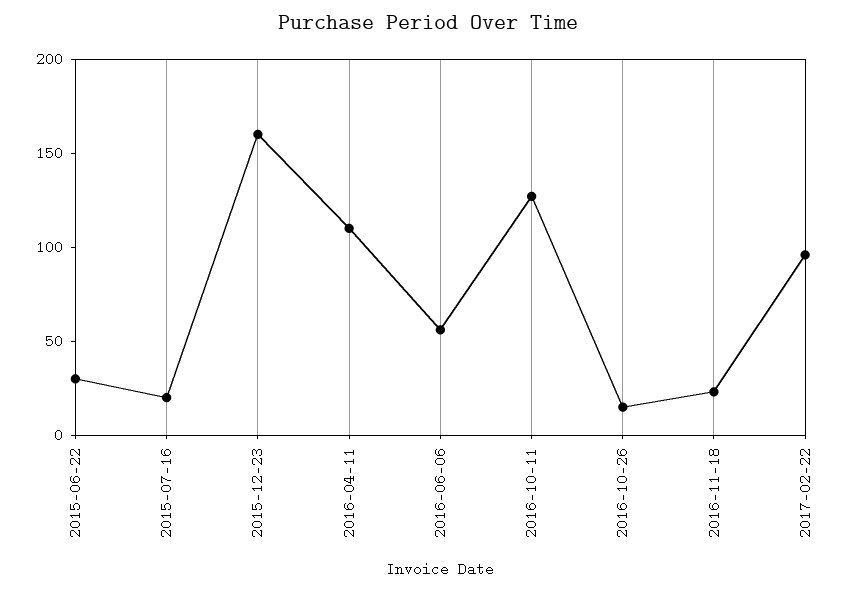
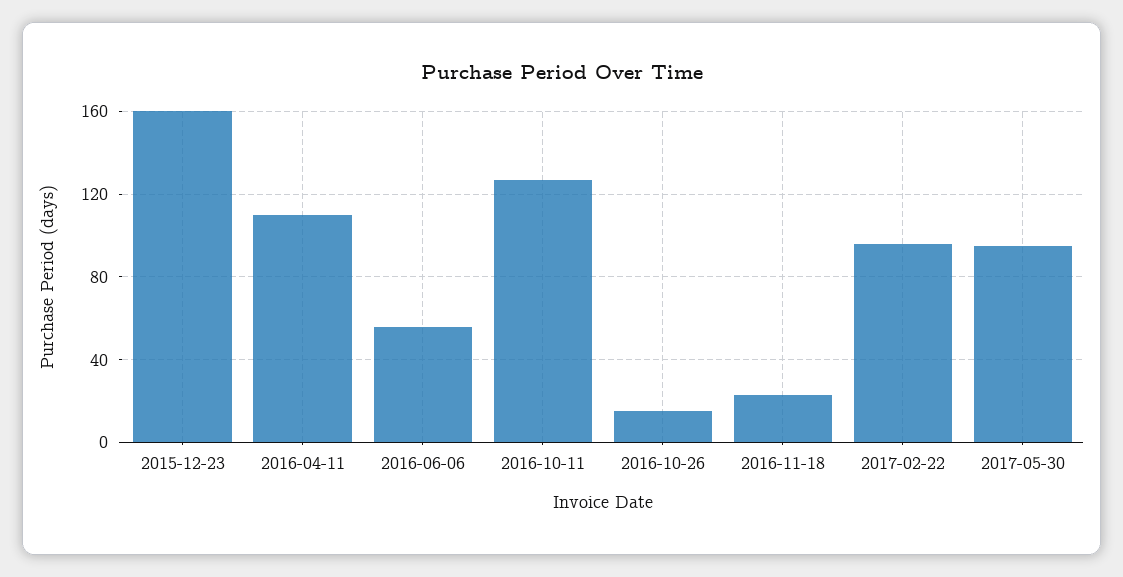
2015-06-22: 30 -> none
2015-07-16: 20 -> none
2017-05-30: none -> 95

